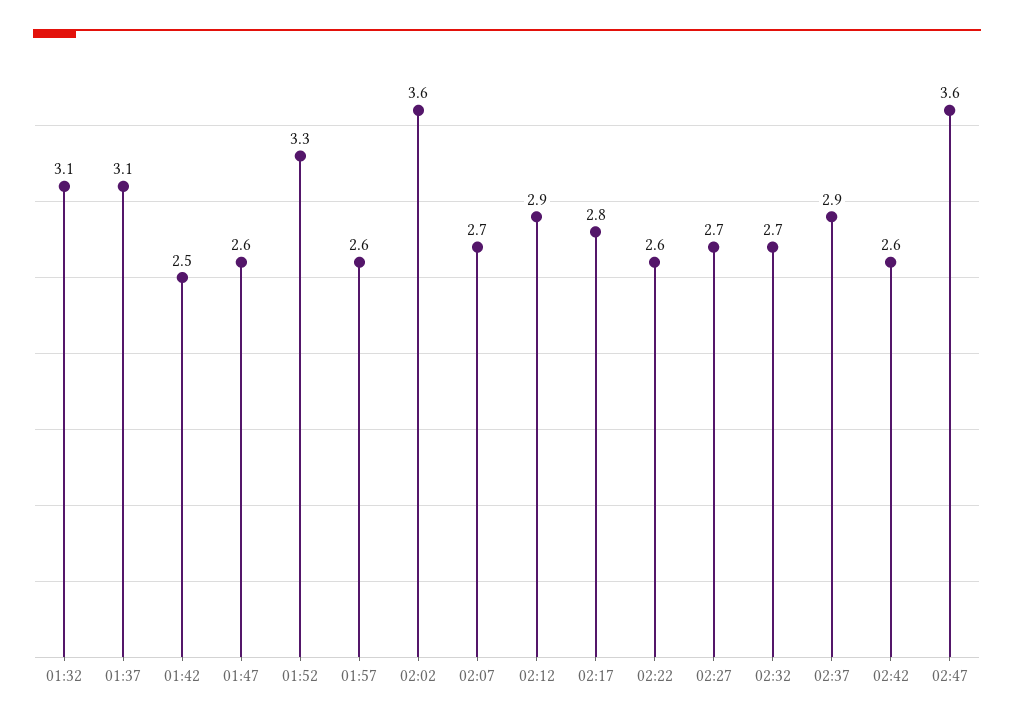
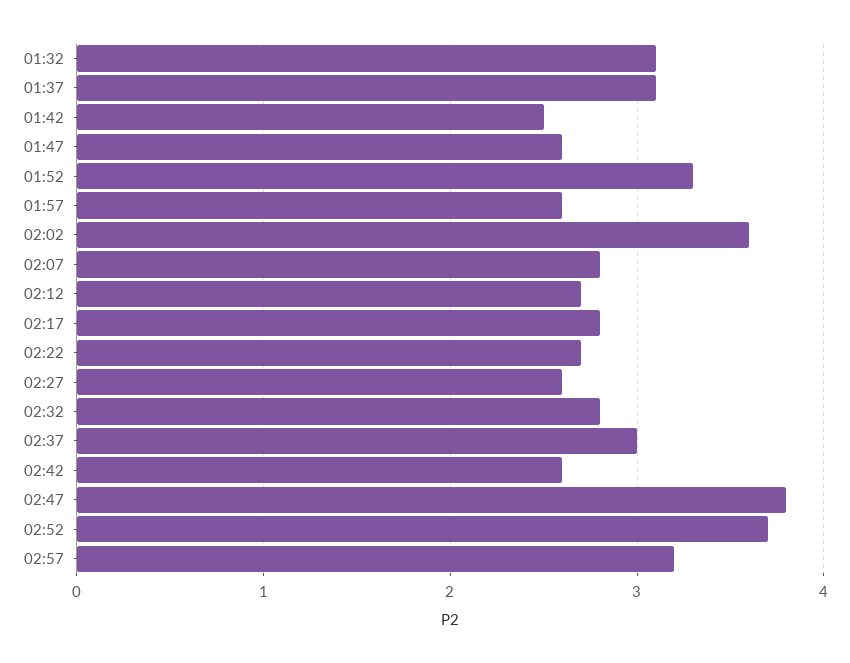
02:07: 2.7 -> 2.8
02:12: 2.9 -> 2.7
02:22: 2.6 -> 2.7
02:27: 2.7 -> 2.6
02:32: 2.7 -> 2.8
02:37: 2.9 -> 3
02:47: 3.6 -> 3.8
02:52: none -> 3.7
02:57: none -> 3.2

